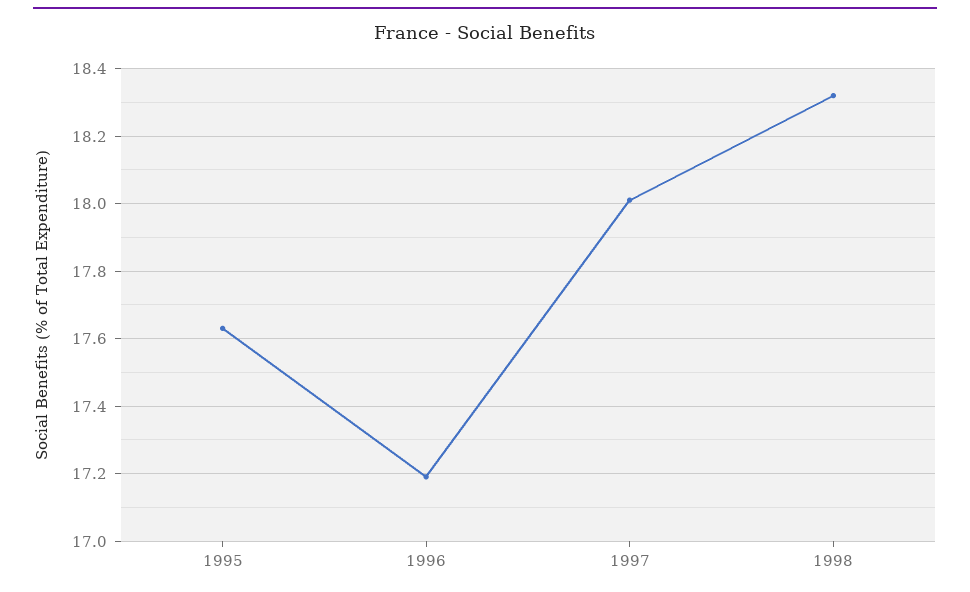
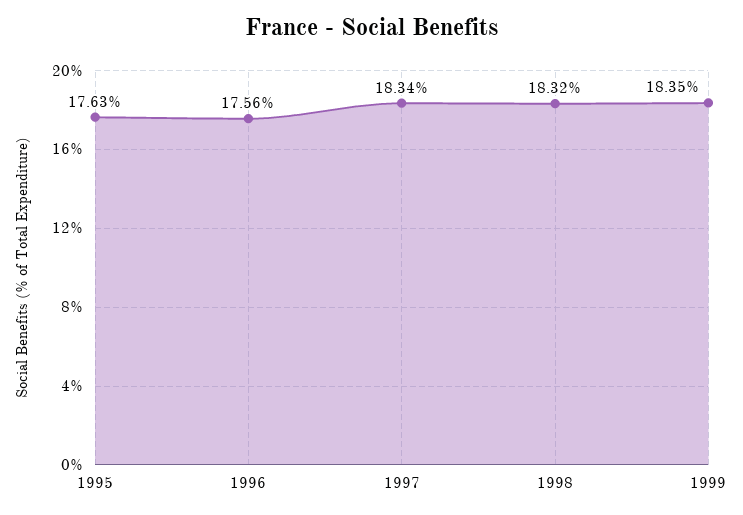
1996: 17.2 -> 17.56
1997: 18 -> 18.34
1999: none -> 18.35

